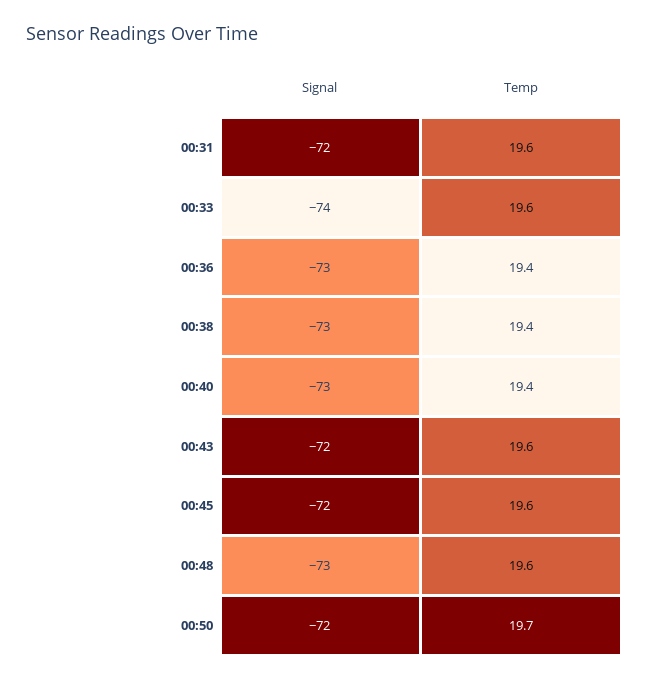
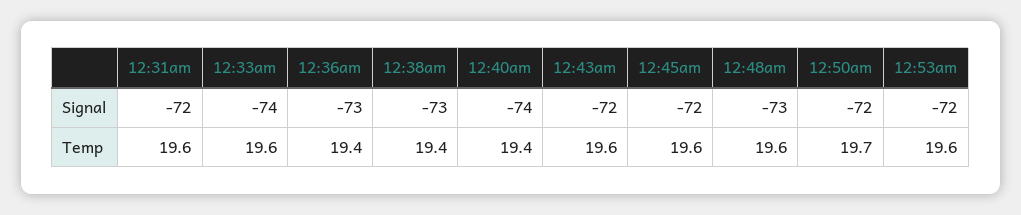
Signal, 00:40: -73 -> -74
Signal, 12:53am: none -> -72
Temp, 12:53am: none -> 19.6

